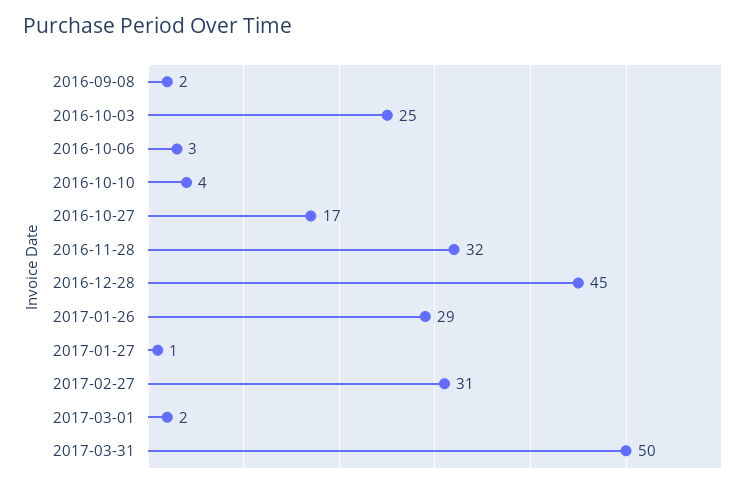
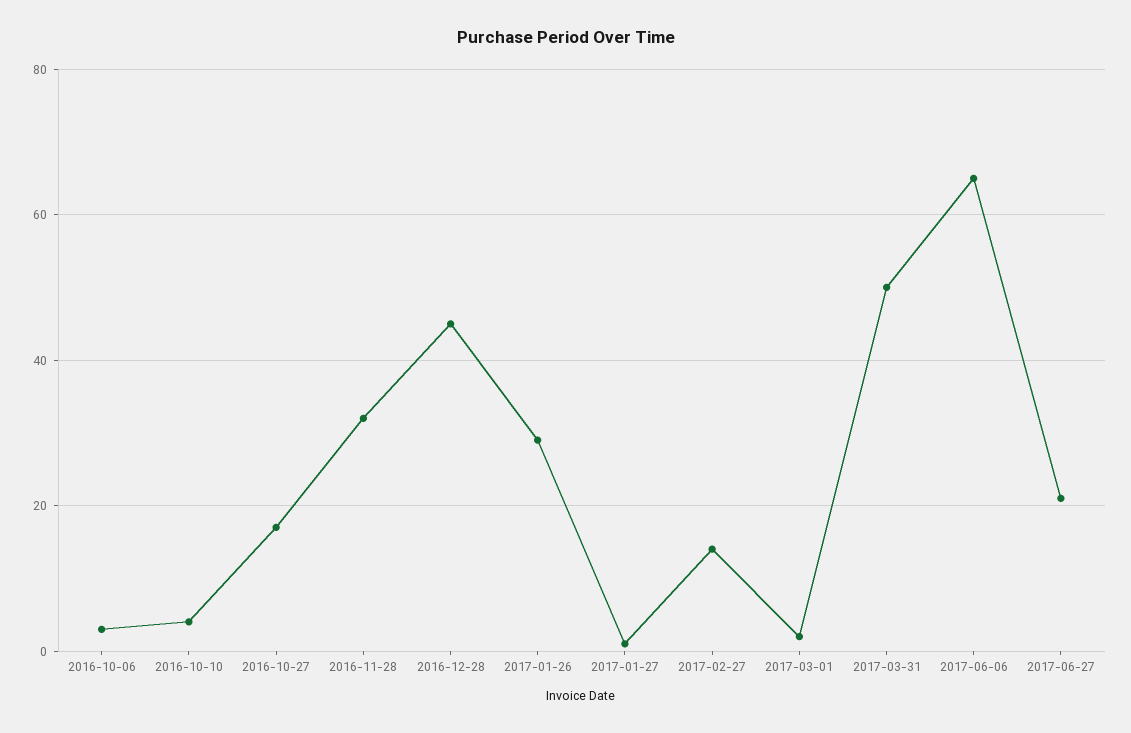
2016-09-08: 2 -> none
2016-10-03: 25 -> none
2017-02-27: 31 -> 15
2017-06-06: none -> 65
2017-06-27: none -> 20

